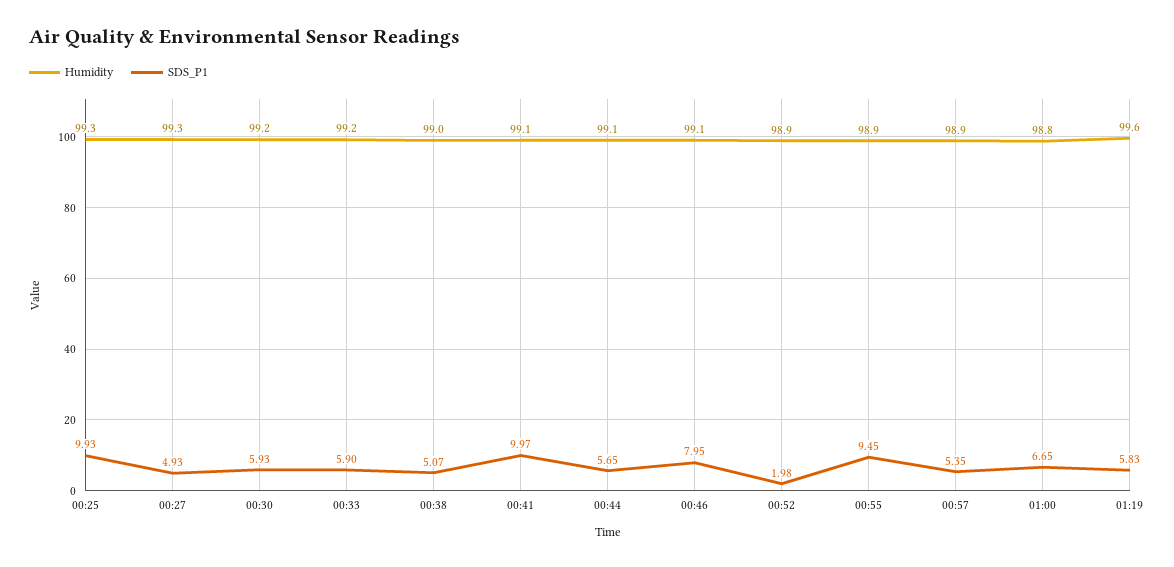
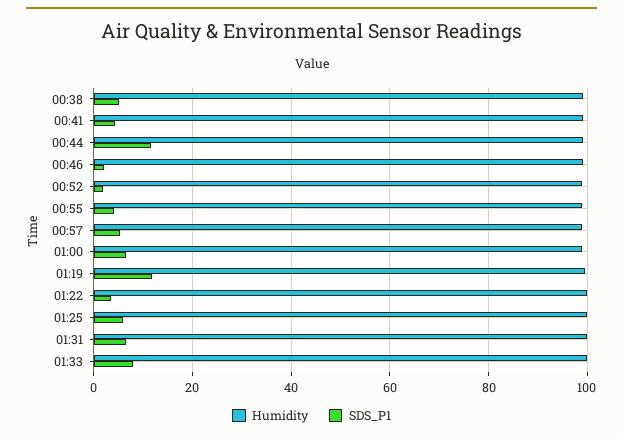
Humidity, 00:25: 99.3 -> none
SDS_P1, 00:25: 9.93 -> none
Humidity, 00:27: 99.3 -> none
SDS_P1, 00:27: 4.93 -> none
Humidity, 00:30: 99.2 -> none
SDS_P1, 00:30: 5.93 -> none
Humidity, 00:33: 99.2 -> none
SDS_P1, 00:33: 5.9 -> none
SDS_P1, 00:41: 9.97 -> 4
SDS_P1, 00:44: 5.65 -> 12
SDS_P1, 00:46: 7.95 -> 2
SDS_P1, 00:55: 9.45 -> 4
SDS_P1, 01:19: 5.83 -> 12
Humidity, 01:22: none -> 100
SDS_P1, 01:22: none -> 4
Humidity, 01:25: none -> 100
SDS_P1, 01:25: none -> 6
Humidity, 01:31: none -> 100
SDS_P1, 01:31: none -> 6
Humidity, 01:33: none -> 100
SDS_P1, 01:33: none -> 8

